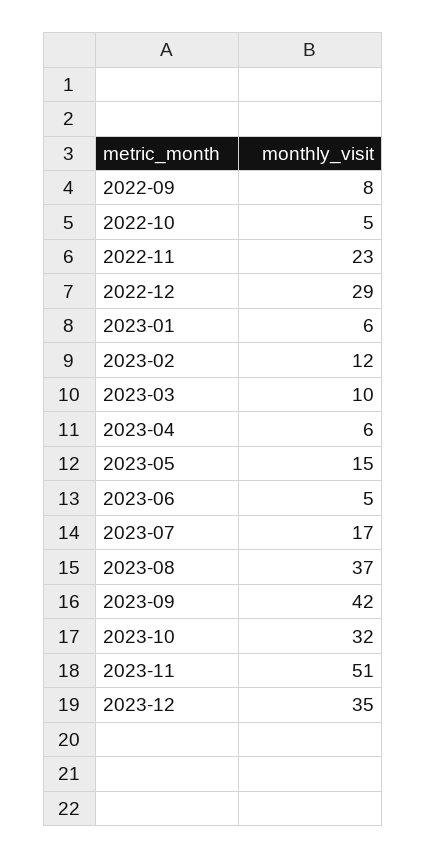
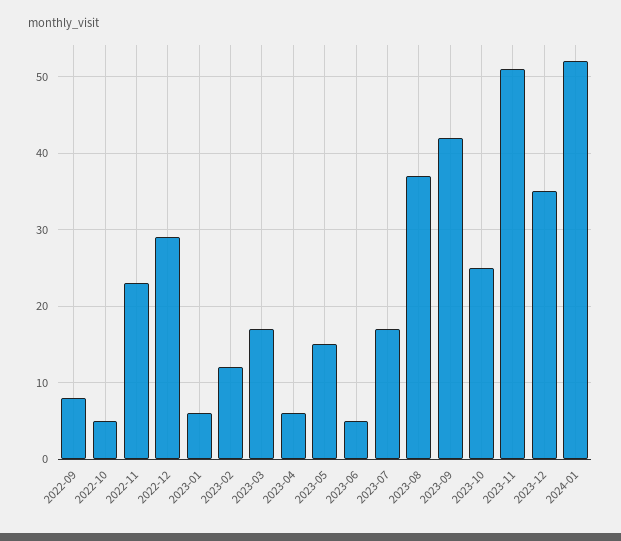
2023-03: 10 -> 17
2023-10: 32 -> 25
2024-01: none -> 52

